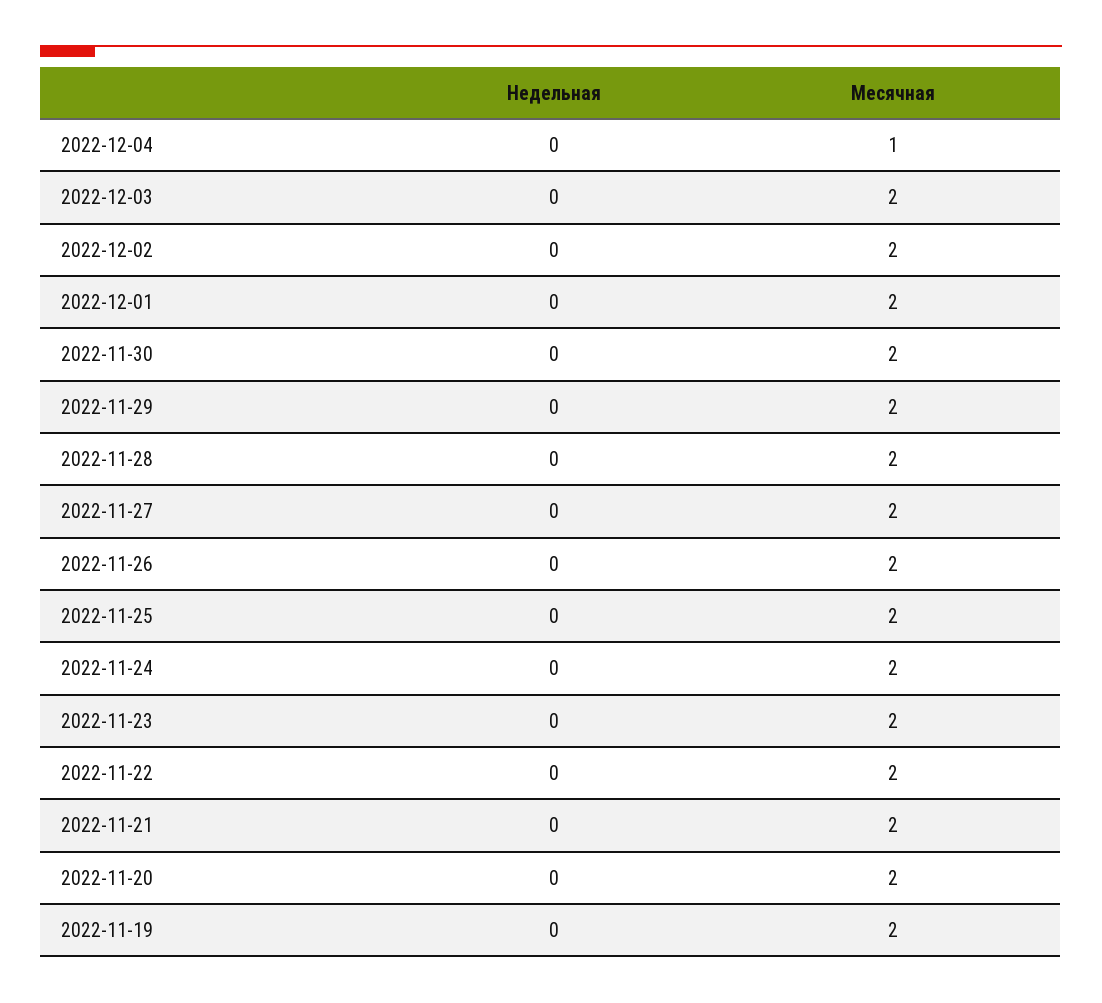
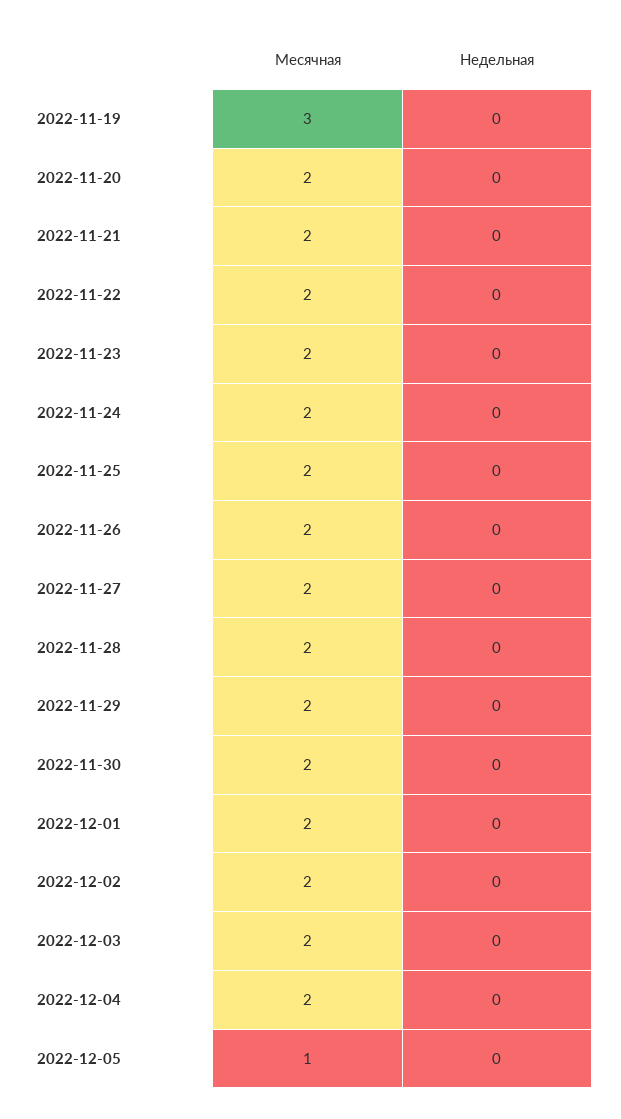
Месячная, 2022-12-04: 1 -> 2
Месячная, 2022-11-19: 2 -> 3
Месячная, 2022-12-05: none -> 1
Недельная, 2022-12-05: none -> 0

